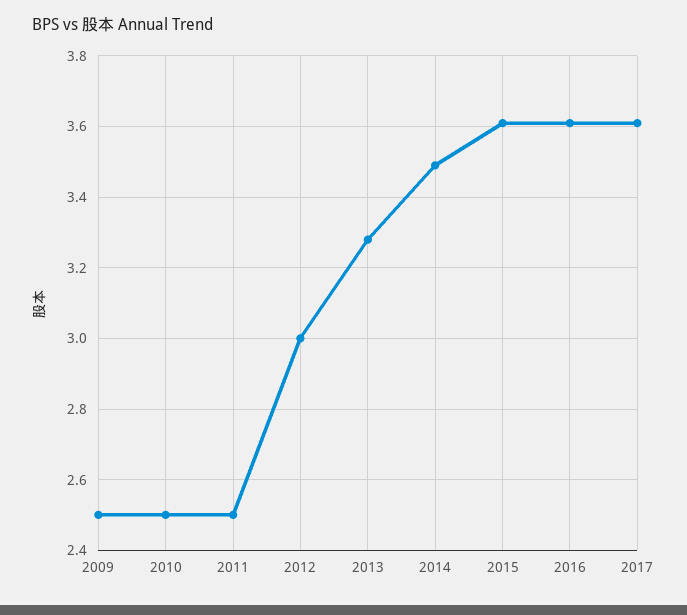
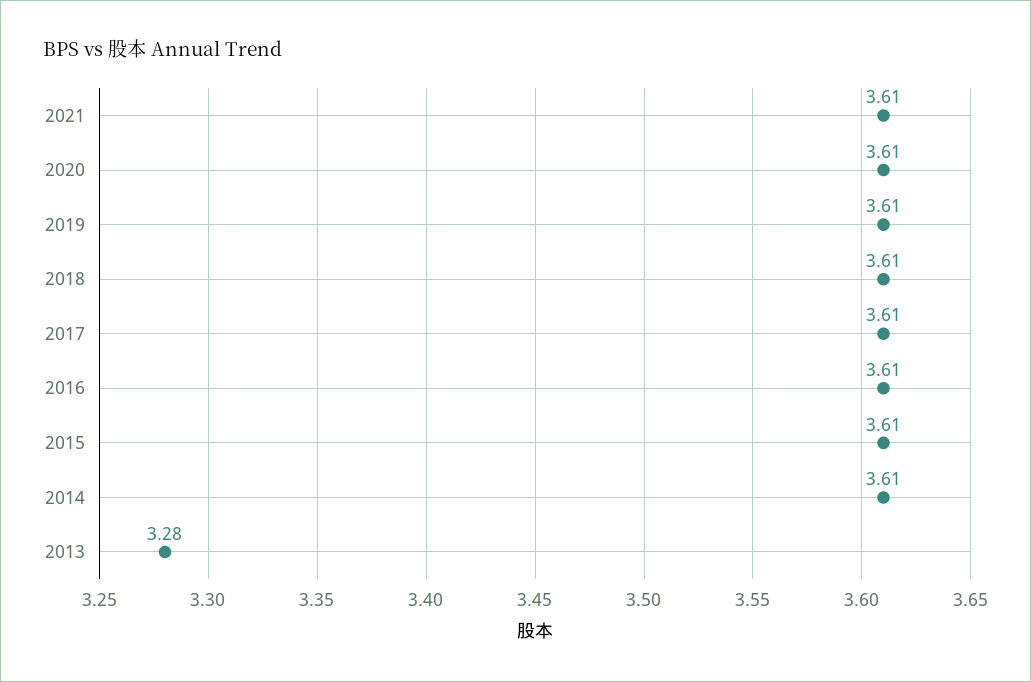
2009: 2.5 -> none
2010: 2.5 -> none
2011: 2.5 -> none
2012: 3 -> none
2014: 3.5 -> 3.61
2021: none -> 3.61
2020: none -> 3.61
2019: none -> 3.61
2018: none -> 3.61

